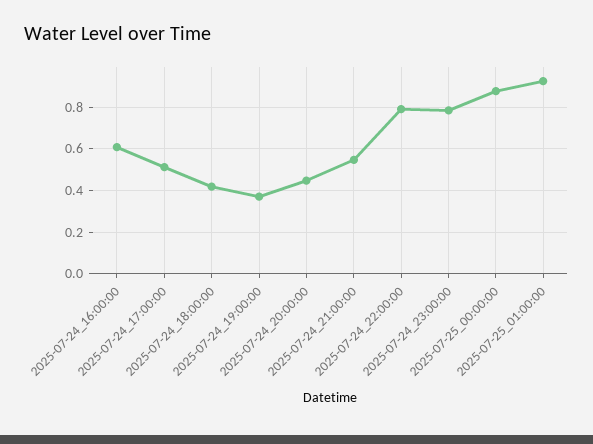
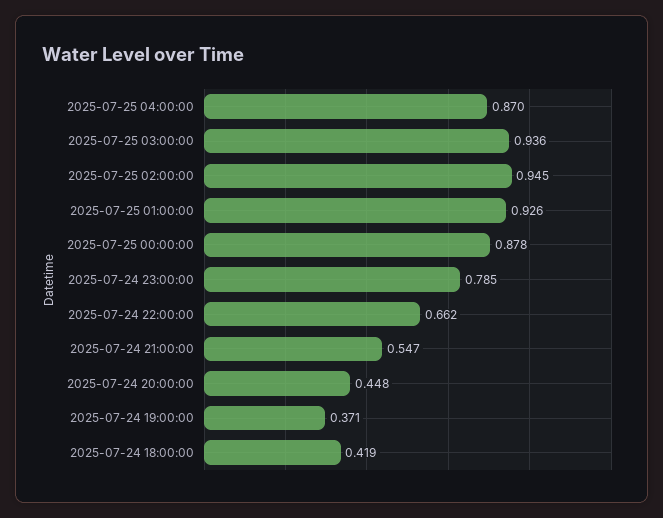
2025-07-24_16:00:00: 0.6 -> none
2025-07-24_17:00:00: 0.5 -> none
2025-07-24_22:00:00: 0.8 -> 0.662
2025-07-25 04:00:00: none -> 0.87
2025-07-25 03:00:00: none -> 0.936
2025-07-25 02:00:00: none -> 0.945

